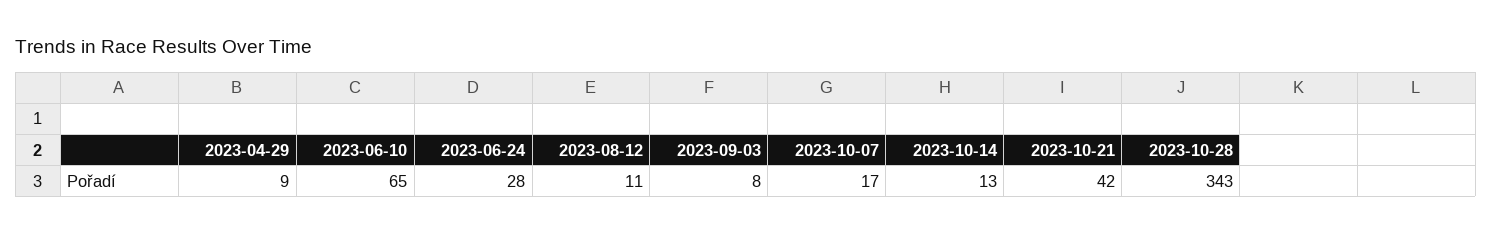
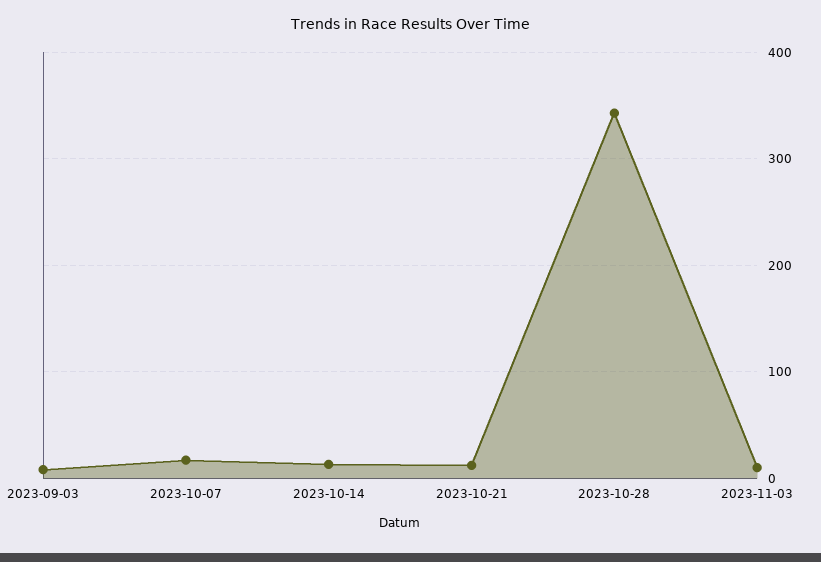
2023-04-29: 9 -> none
2023-06-10: 65 -> none
2023-06-24: 28 -> none
2023-08-12: 11 -> none
2023-10-21: 42 -> 10
2023-11-03: none -> 10

